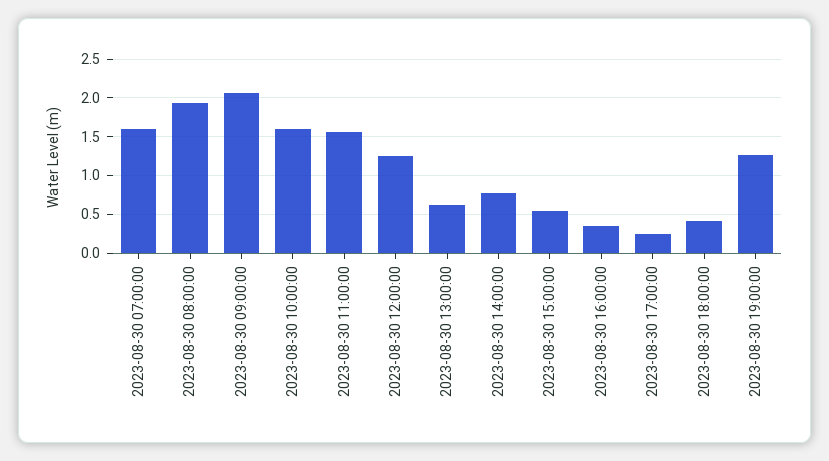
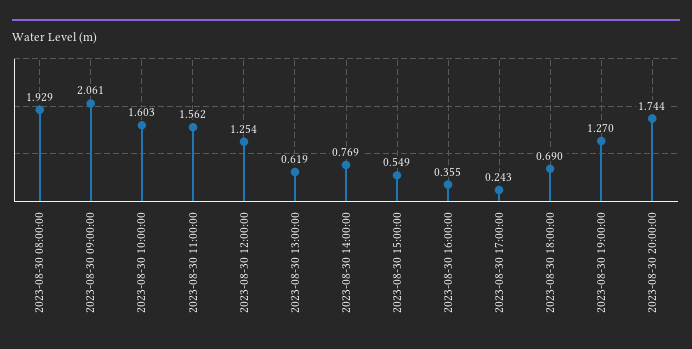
2023-08-30 07:00:00: 1.6 -> none
2023-08-30 18:00:00: 0.4 -> 0.69
2023-08-30 20:00:00: none -> 1.744

